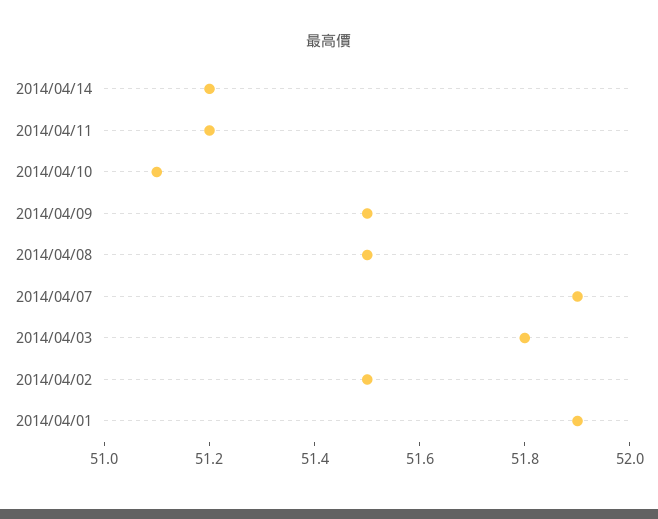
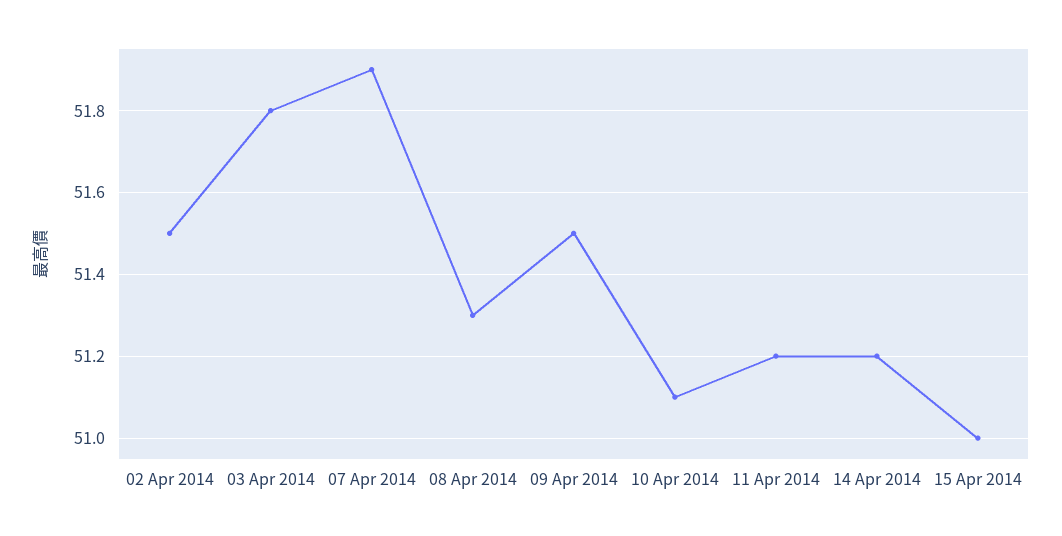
2014/04/08: 51.5 -> 51.3
2014/04/01: 51.9 -> none
15 Apr 2014: none -> 51

